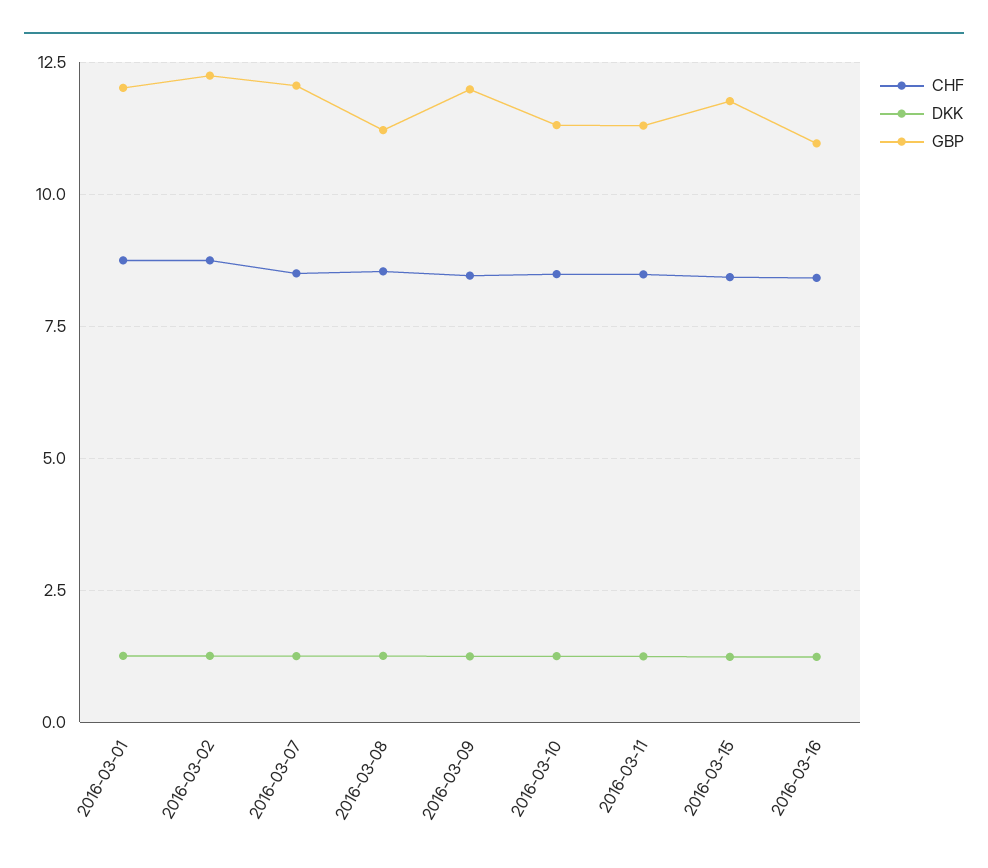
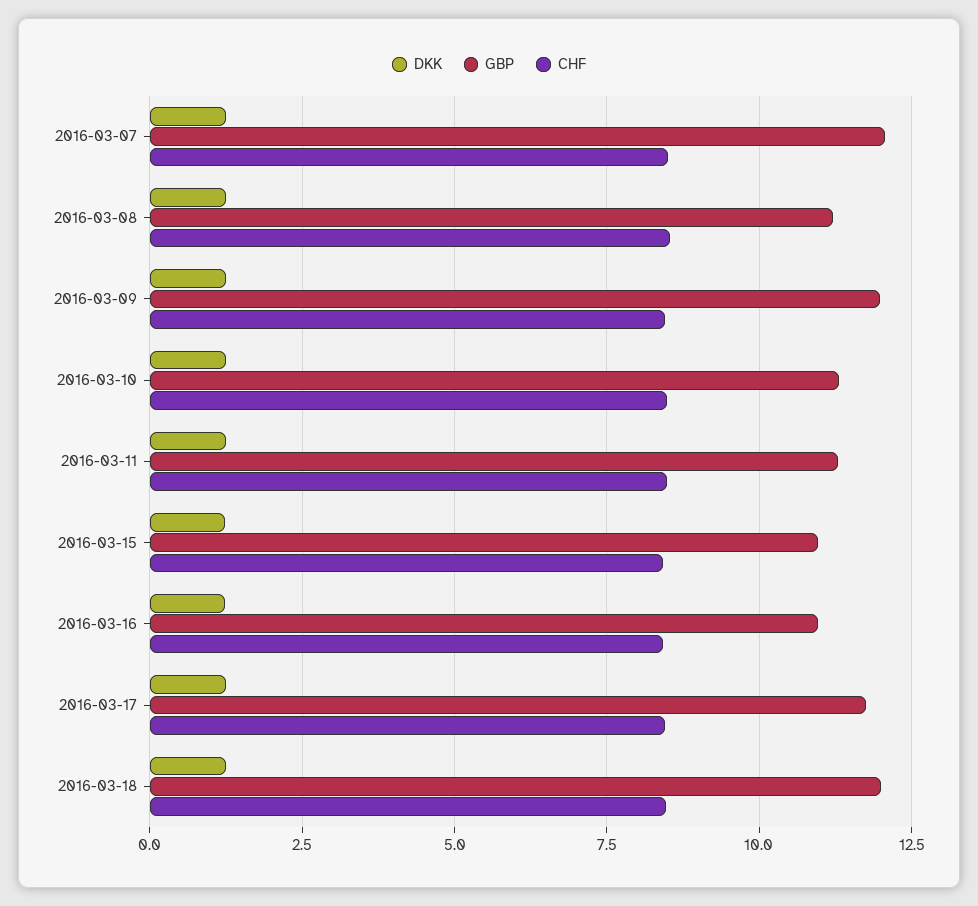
CHF, 2016-03-01: 8.75 -> none
DKK, 2016-03-01: 1.25 -> none
GBP, 2016-03-01: 12 -> none
CHF, 2016-03-02: 8.75 -> none
DKK, 2016-03-02: 1.25 -> none
GBP, 2016-03-02: 12.25 -> none
GBP, 2016-03-15: 11.75 -> 11
DKK, 2016-03-17: none -> 1.25
GBP, 2016-03-17: none -> 11.75
CHF, 2016-03-17: none -> 8.5
DKK, 2016-03-18: none -> 1.25
GBP, 2016-03-18: none -> 12
CHF, 2016-03-18: none -> 8.5

